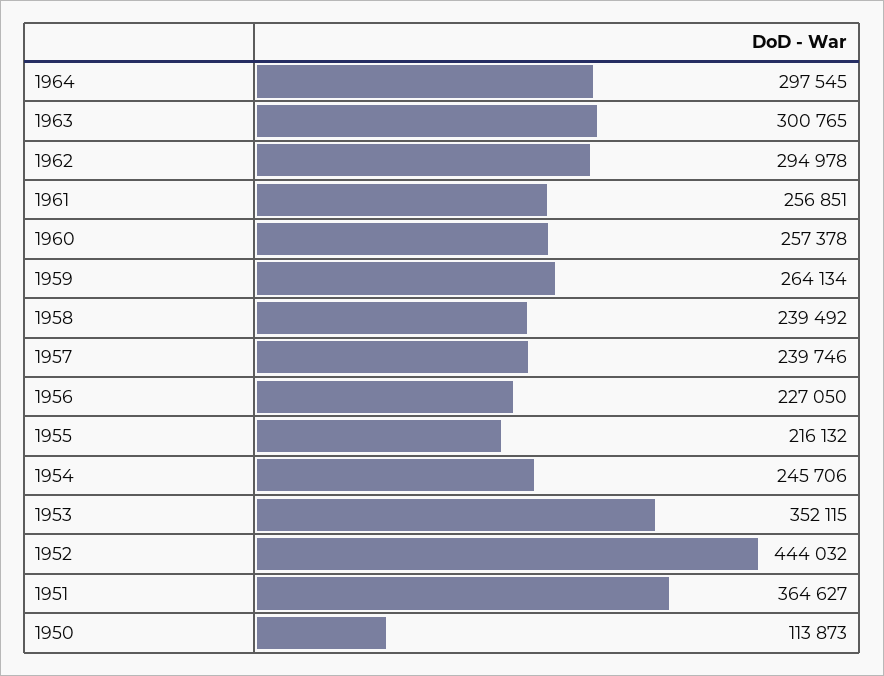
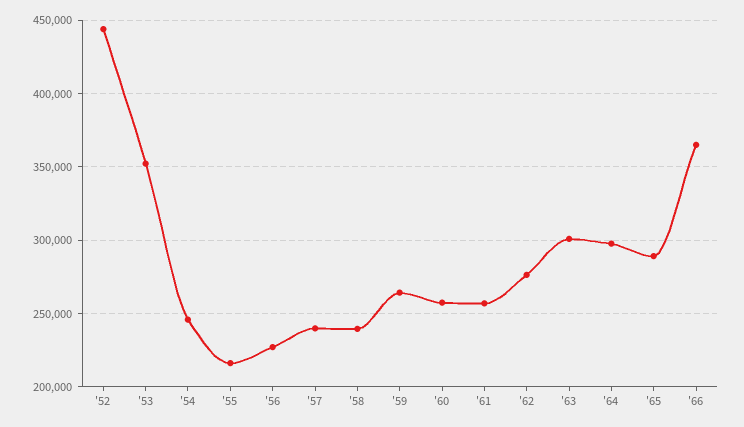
1962: 294978 -> 275000
1951: 364627 -> none
1950: 113873 -> none
'65: none -> 290000
'66: none -> 365000

